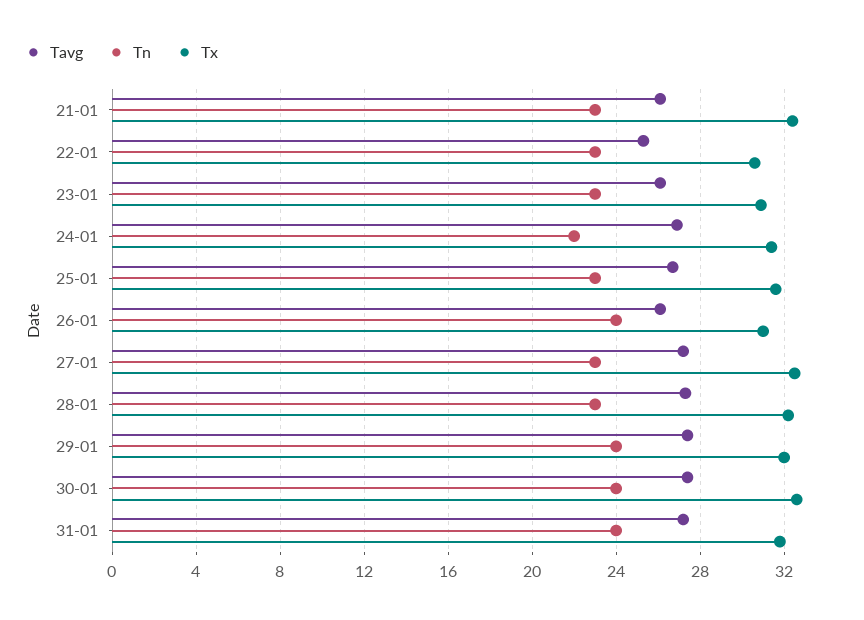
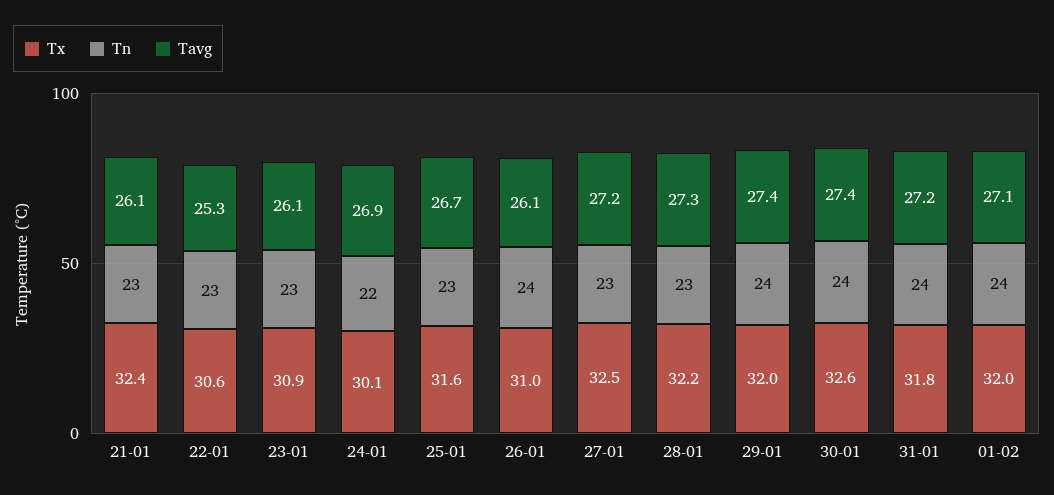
Tx, 24-01: 31.5 -> 30.1
Tx, 01-02: none -> 32
Tn, 01-02: none -> 24
Tavg, 01-02: none -> 27.1

